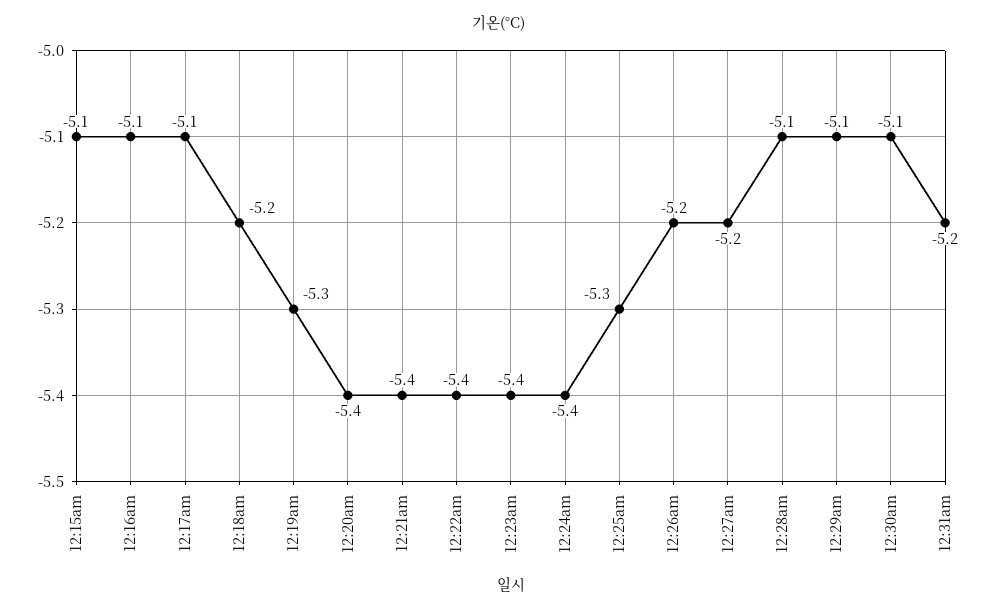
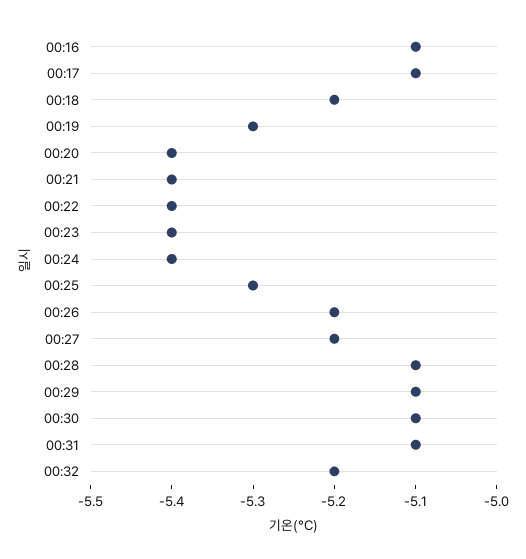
12:15am: -5.1 -> none
12:31am: -5.2 -> -5.1
00:32: none -> -5.2

